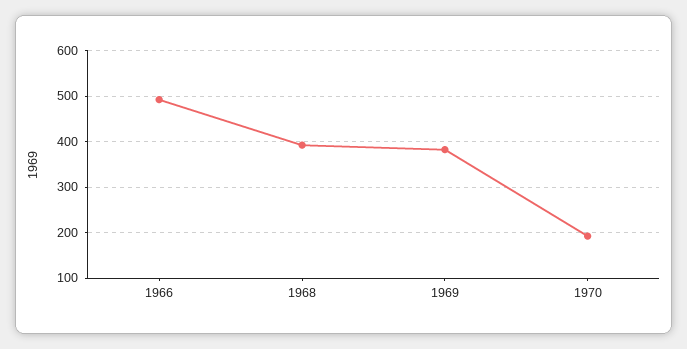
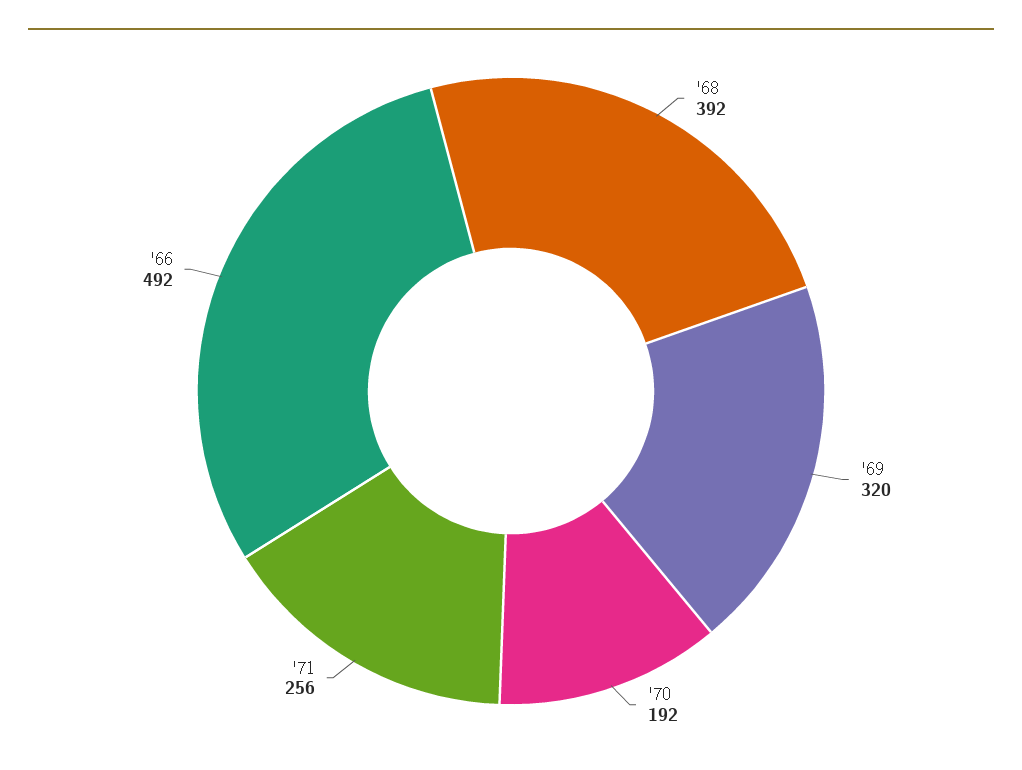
1969: 380 -> 320
'71: none -> 256

